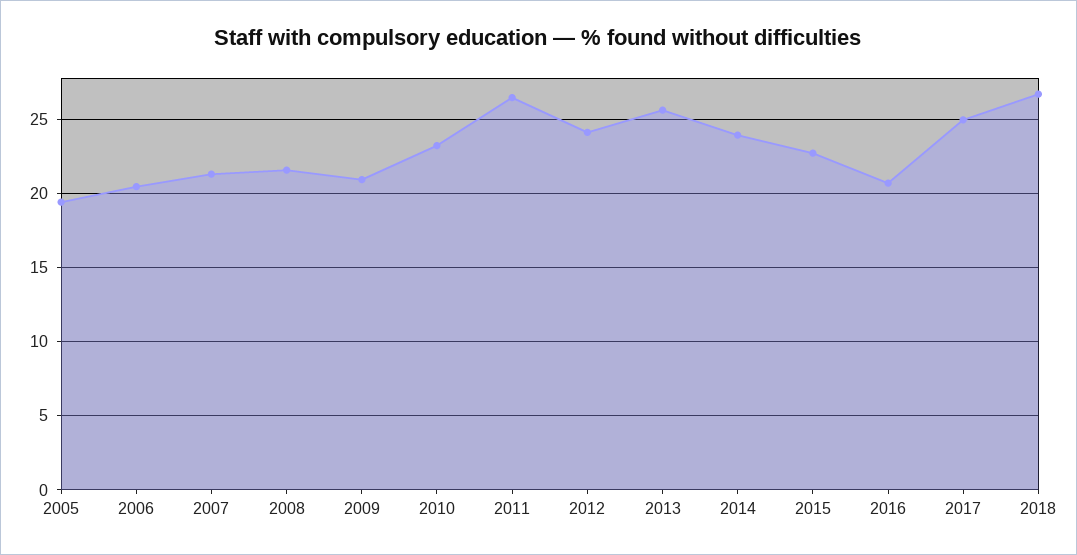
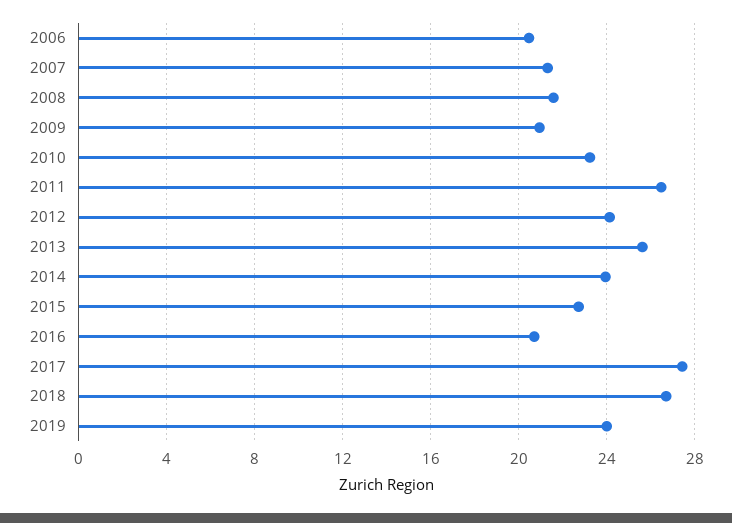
2005: 19.5 -> none
2017: 25 -> 27.5
2019: none -> 24

